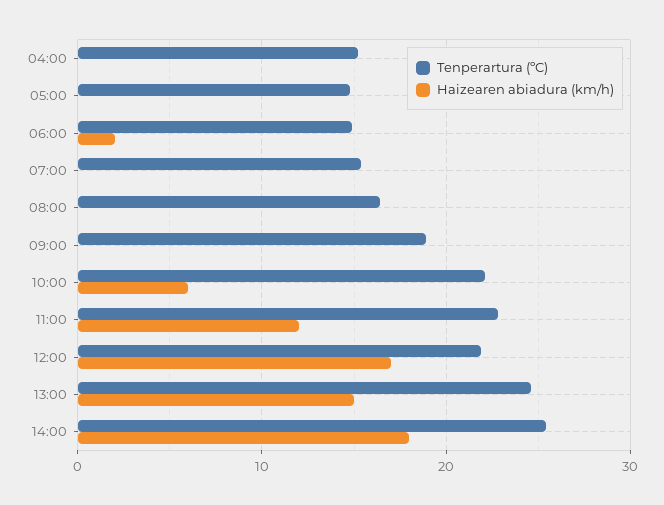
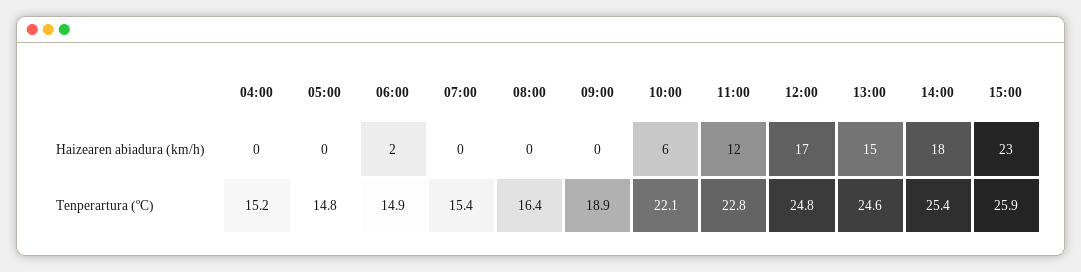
Tenperartura (ºC), 12:00: 22 -> 24.8
Haizearen abiadura (km/h), 15:00: none -> 23
Tenperartura (ºC), 15:00: none -> 25.9

